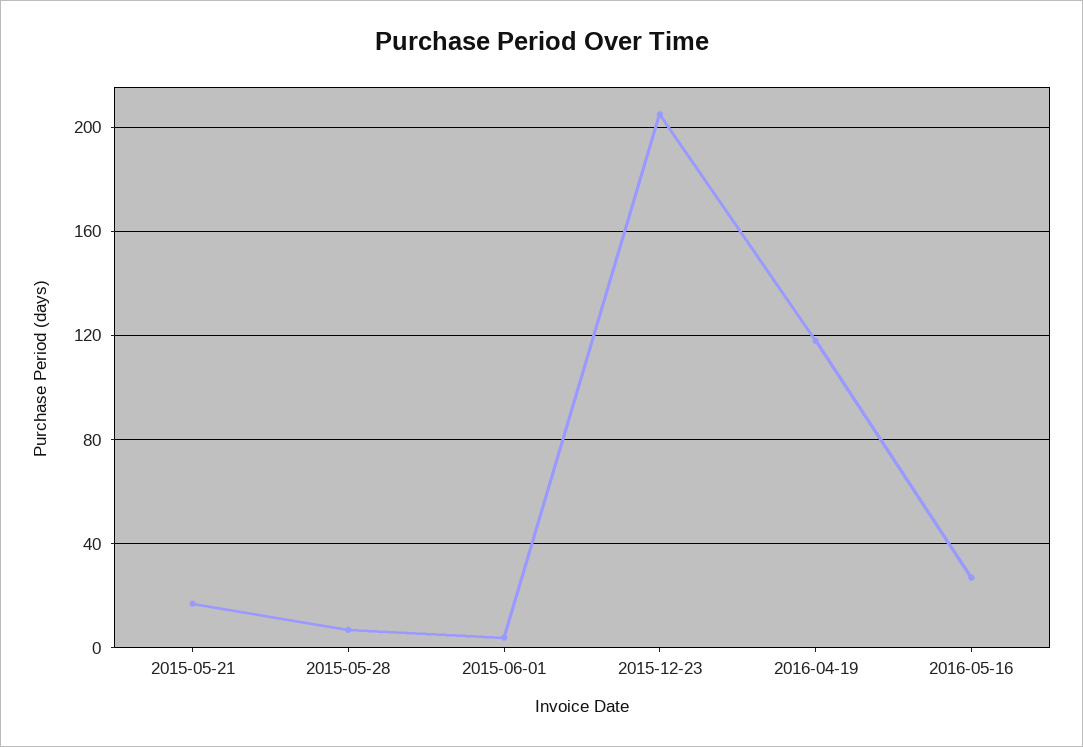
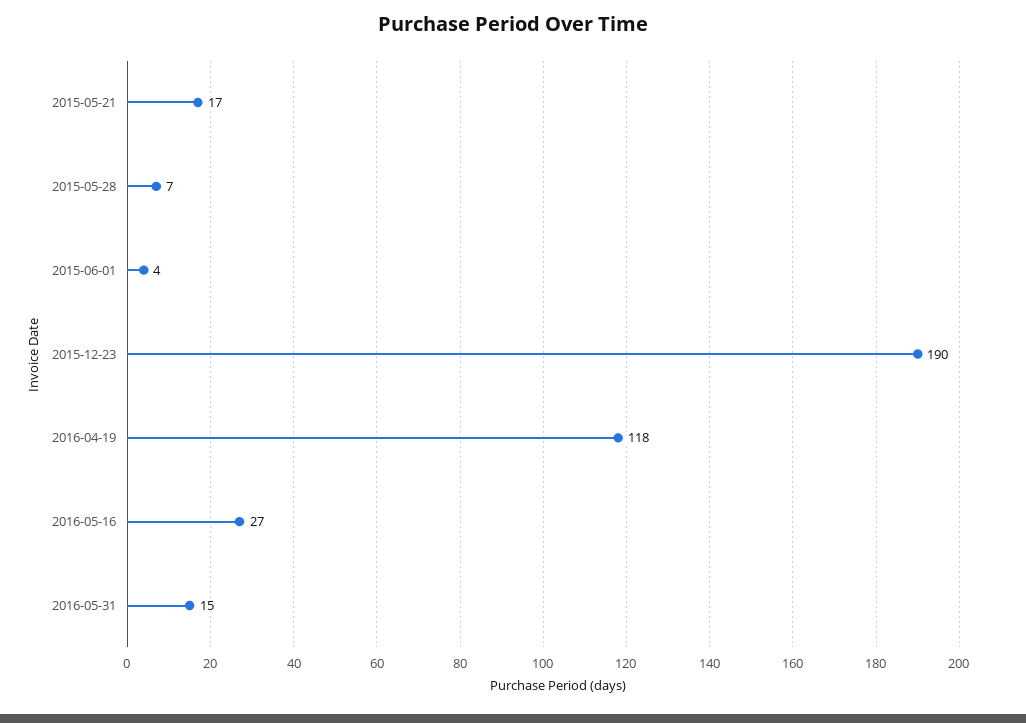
2015-12-23: 205 -> 190
2016-05-31: none -> 15

